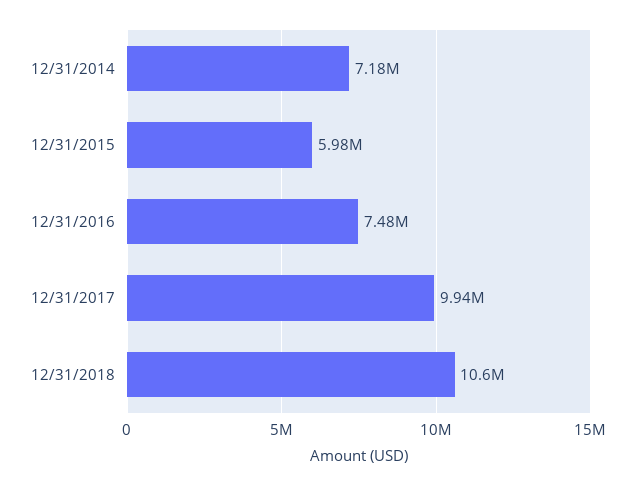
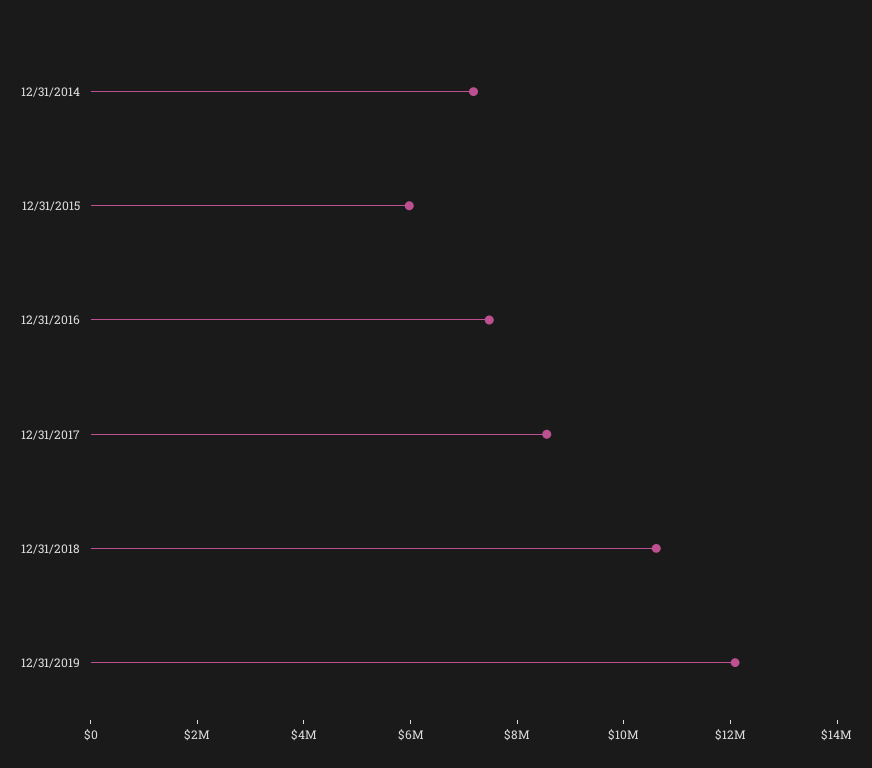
12/31/2017: 9940000 -> 8500000
12/31/2019: none -> 12000000

